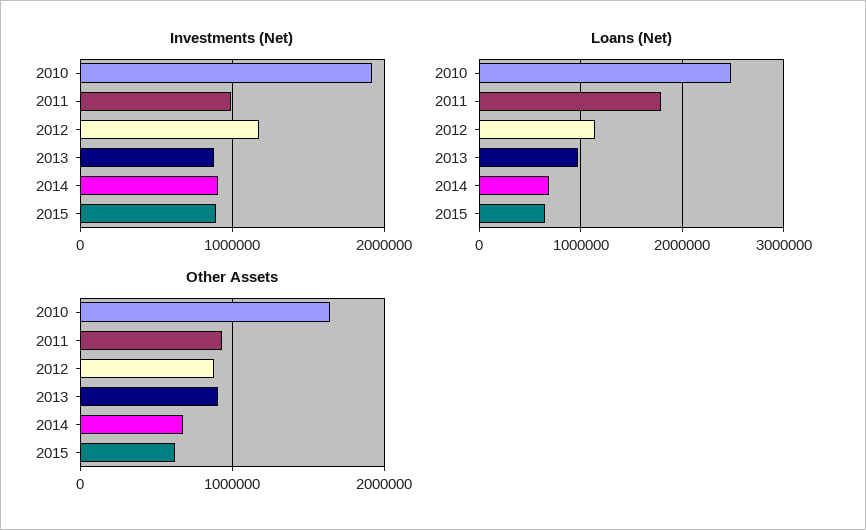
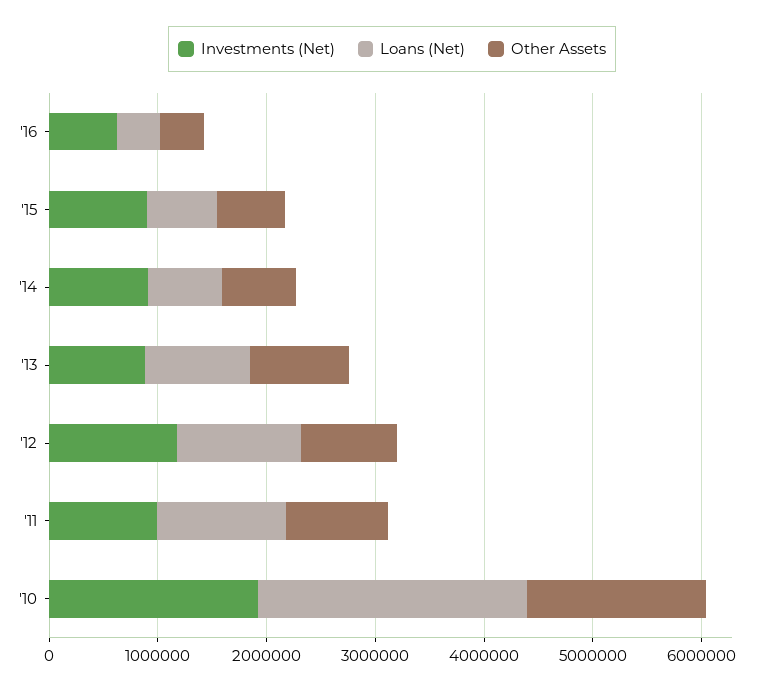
Loans (Net), 2011: 1800000 -> 1200000
Investments (Net), '16: none -> 600000
Loans (Net), '16: none -> 400000
Other Assets, '16: none -> 400000

